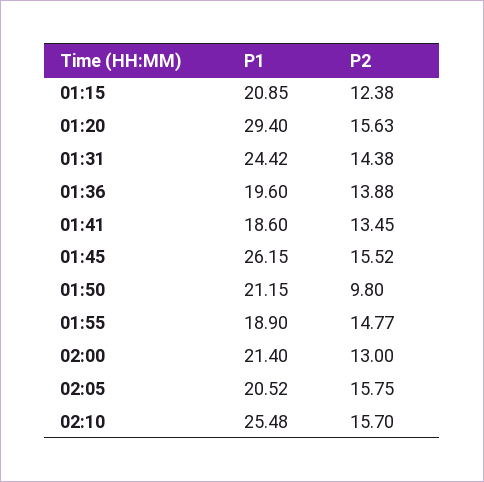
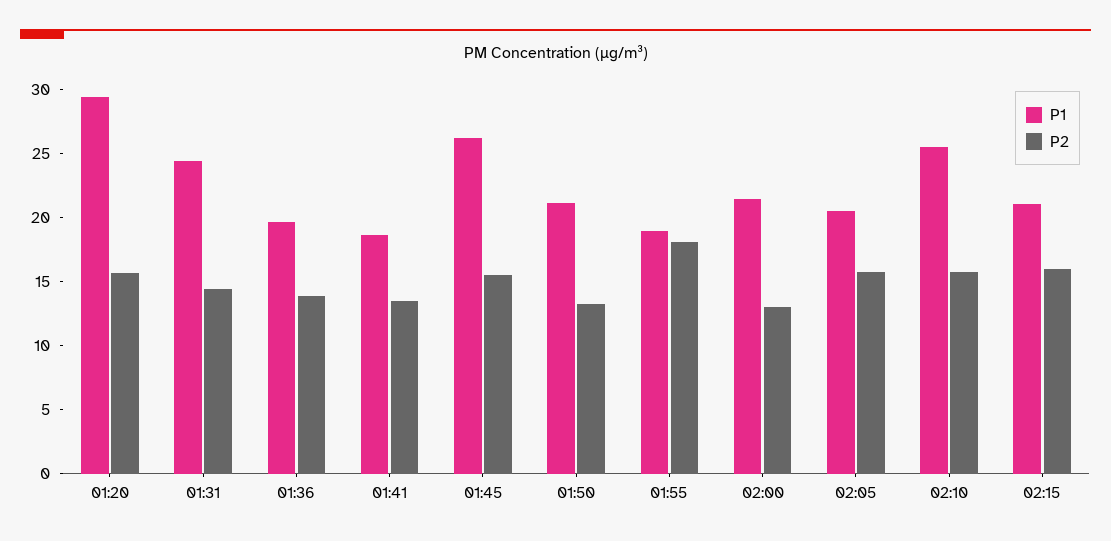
P1, 01:15: 20.85 -> none
P2, 01:15: 12.38 -> none
P2, 01:50: 9.8 -> 13
P2, 01:55: 14.77 -> 18
P1, 02:15: none -> 21
P2, 02:15: none -> 16

